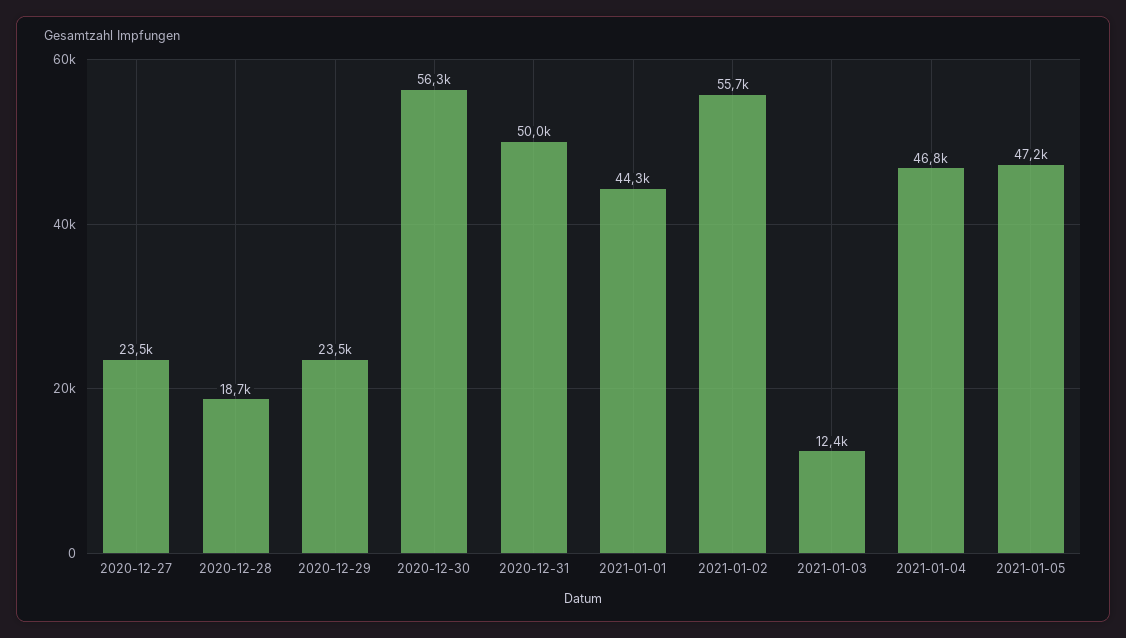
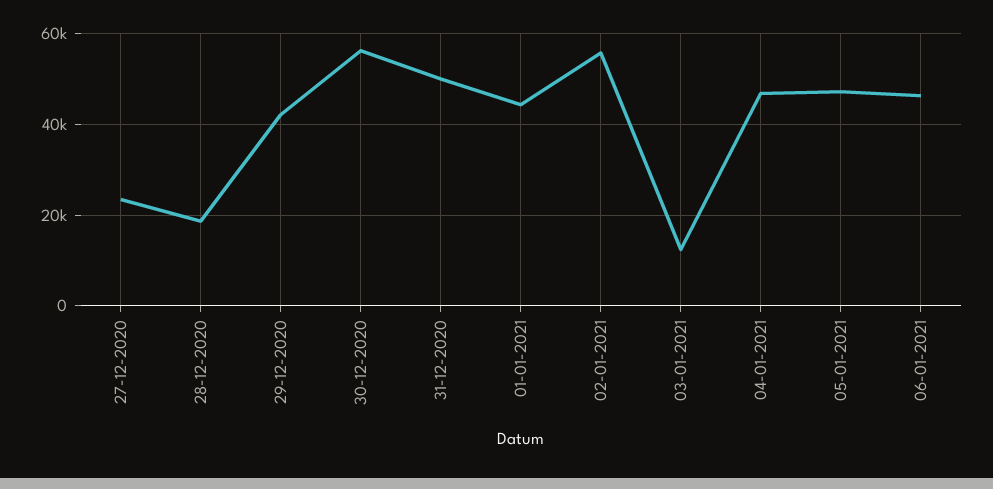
2020-12-29: 23500 -> 42000
06-01-2021: none -> 46000

